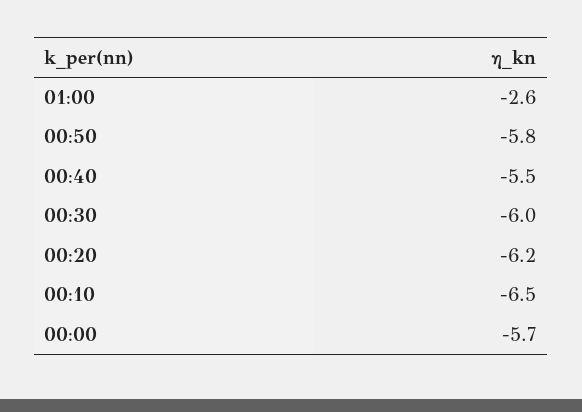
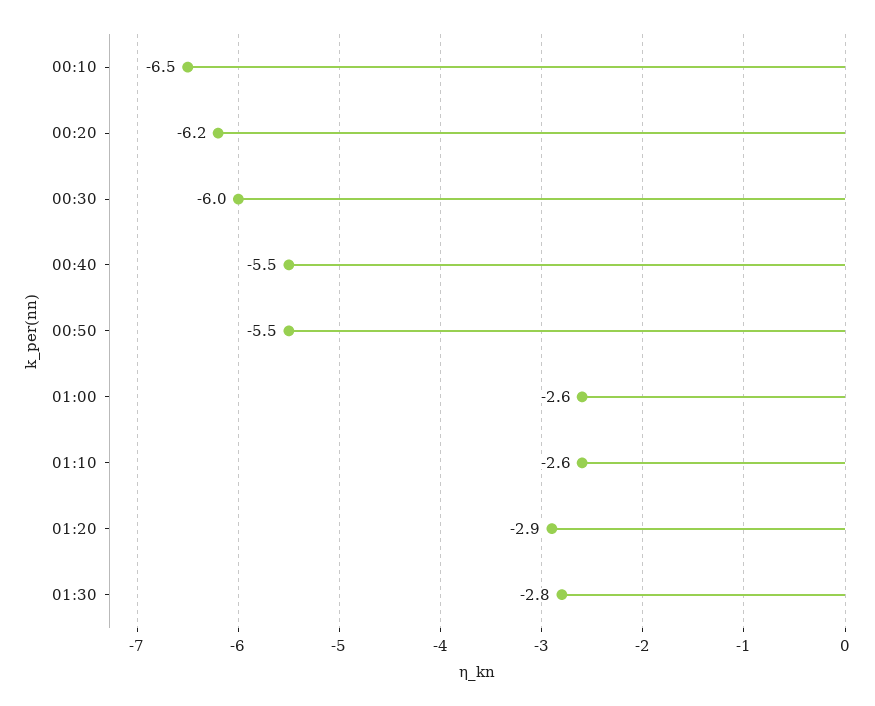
00:50: -5.8 -> -5.5
00:00: -5.7 -> none
01:10: none -> -2.6
01:20: none -> -2.9
01:30: none -> -2.8

